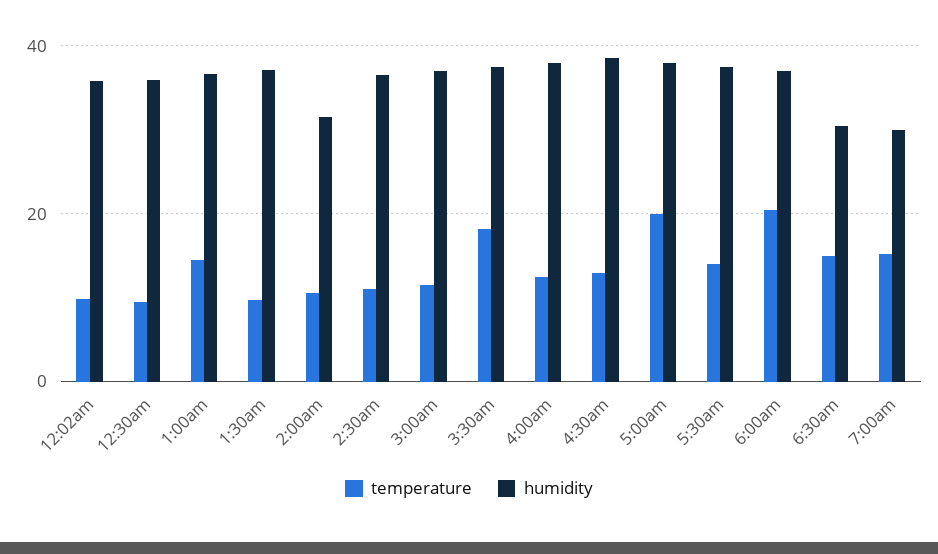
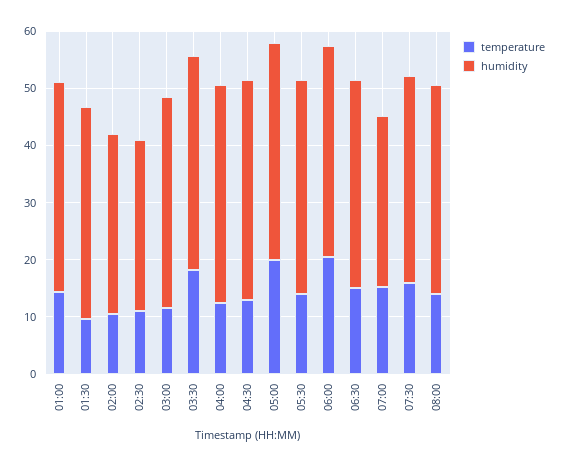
temperature, 12:02am: 10 -> none
humidity, 12:02am: 36 -> none
temperature, 12:30am: 10 -> none
humidity, 12:30am: 36 -> none
humidity, 2:30am: 36 -> 30
humidity, 6:30am: 30 -> 36
temperature, 07:30: none -> 16
humidity, 07:30: none -> 36
temperature, 08:00: none -> 14
humidity, 08:00: none -> 36

